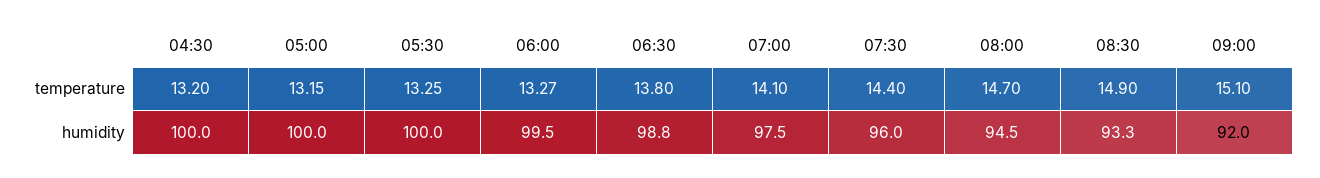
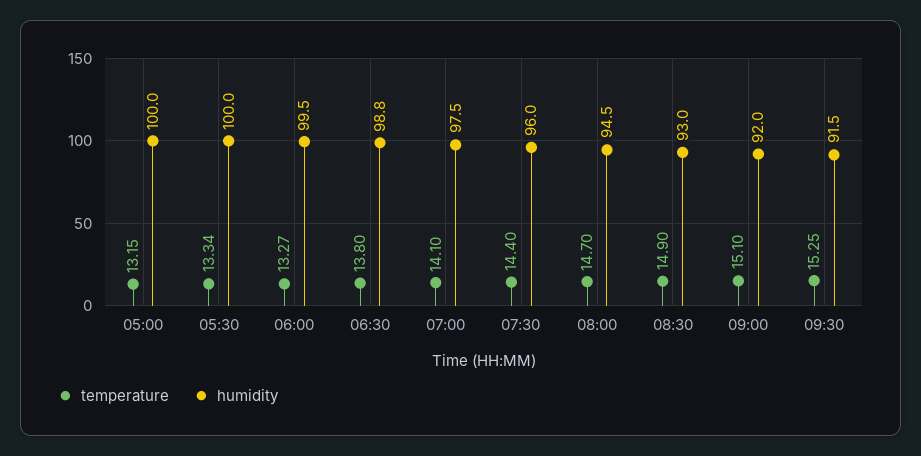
temperature, 04:30: 13.2 -> none
temperature, 05:30: 13.25 -> 13.34
humidity, 04:30: 100 -> none
humidity, 08:30: 93.3 -> 93
temperature, 09:30: none -> 15.25
humidity, 09:30: none -> 91.5

